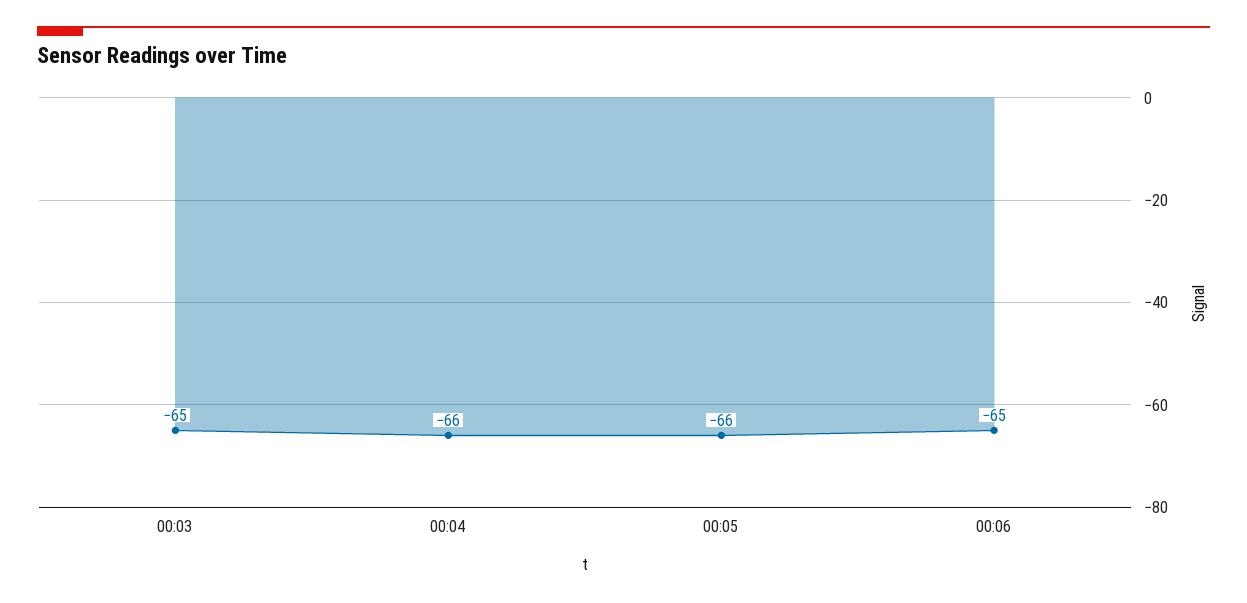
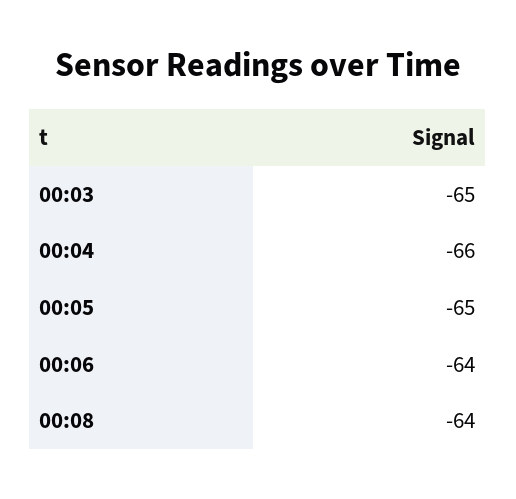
00:05: -66 -> -65
00:06: -65 -> -64
00:08: none -> -64

